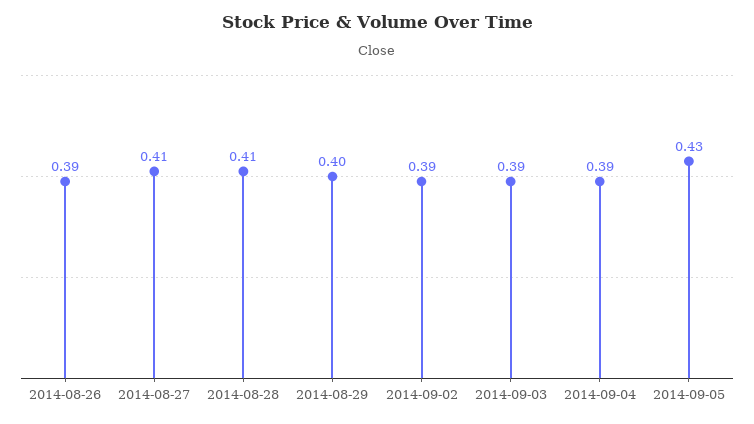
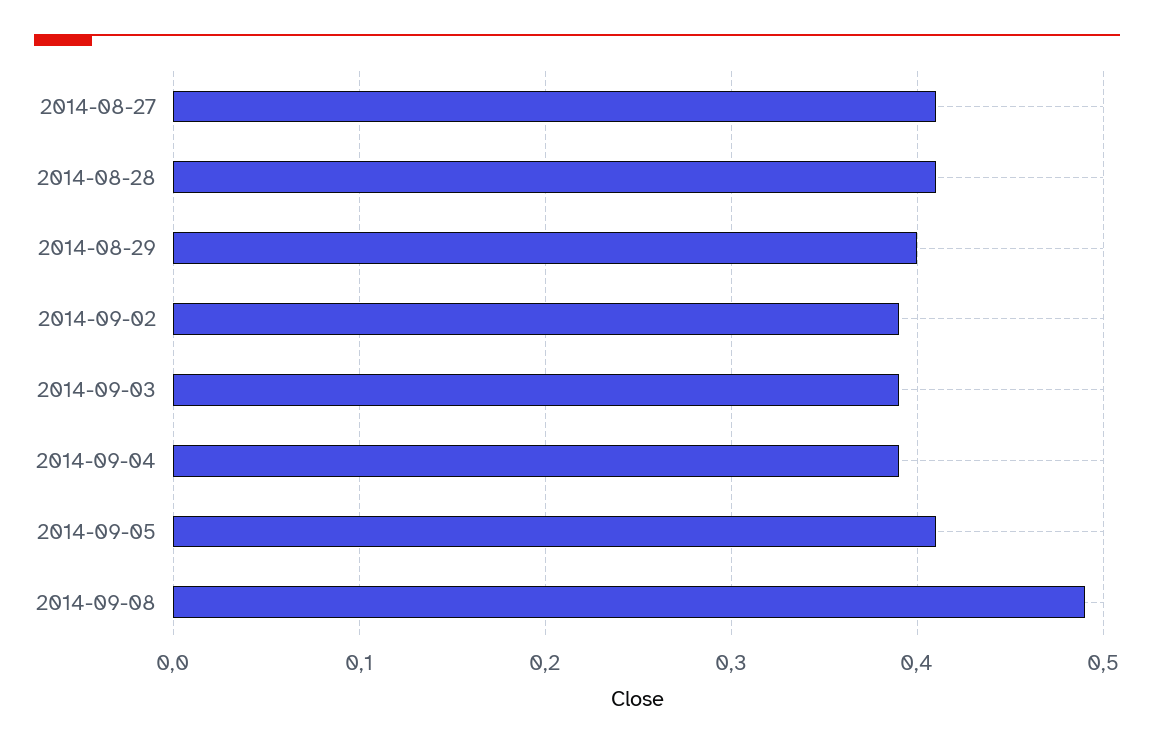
2014-08-26: 0.39 -> none
2014-09-05: 0.43 -> 0.41
2014-09-08: none -> 0.49

